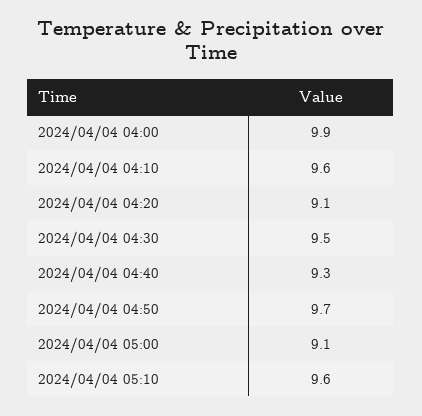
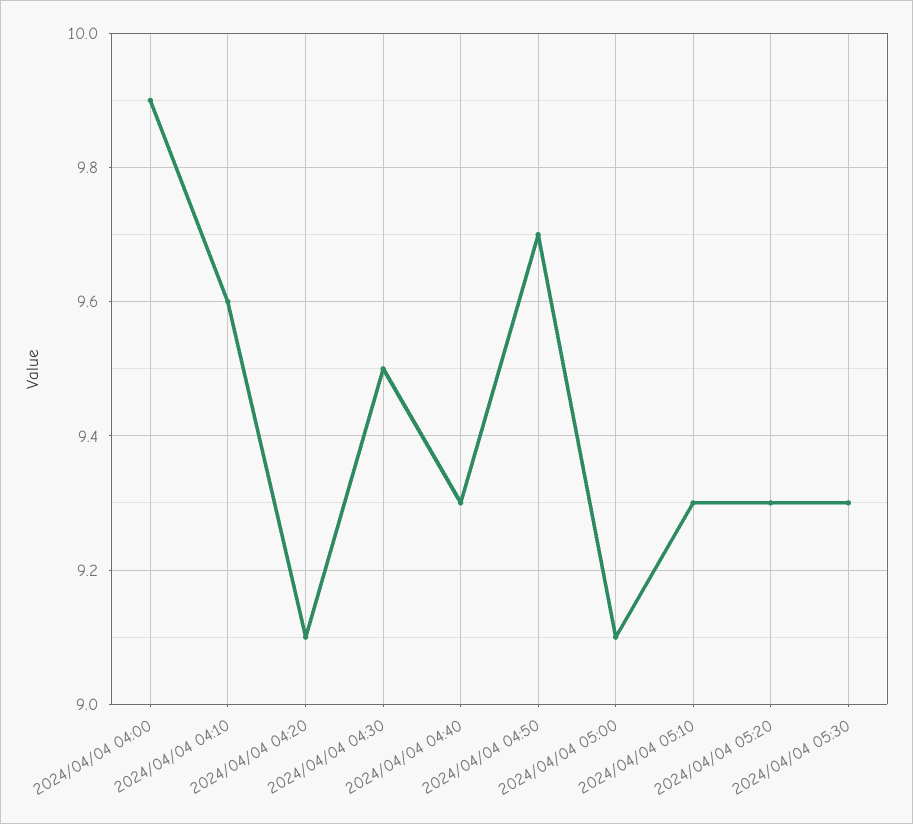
2024/04/04 05:10: 9.6 -> 9.3
2024/04/04 05:20: none -> 9.3
2024/04/04 05:30: none -> 9.3

